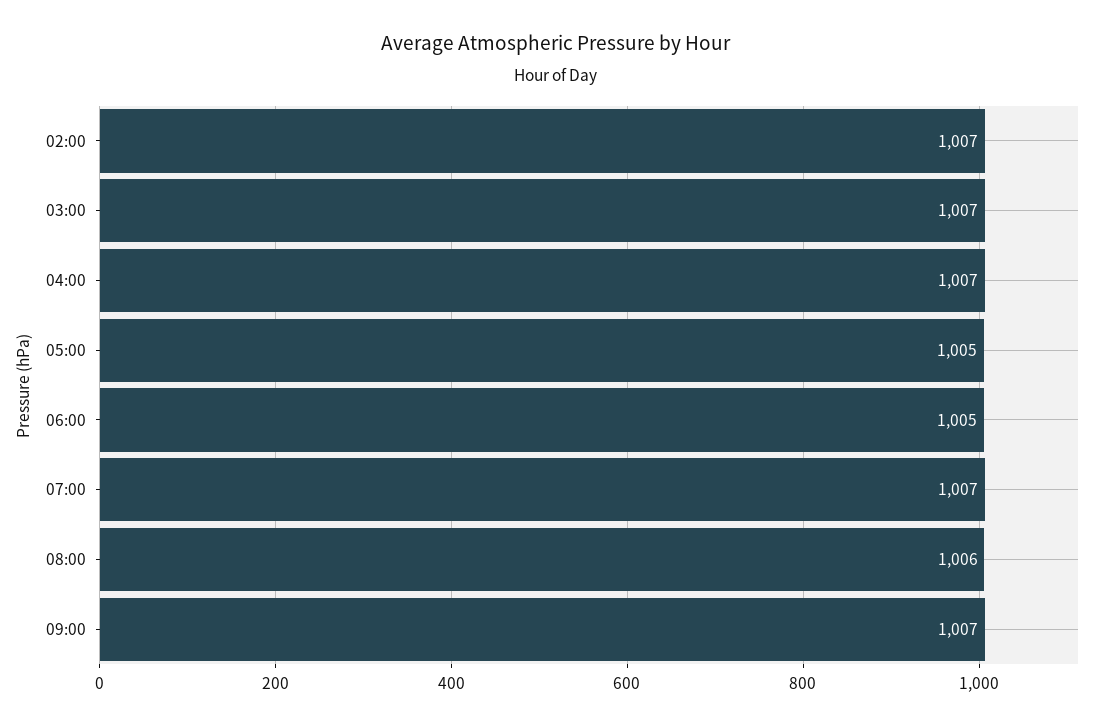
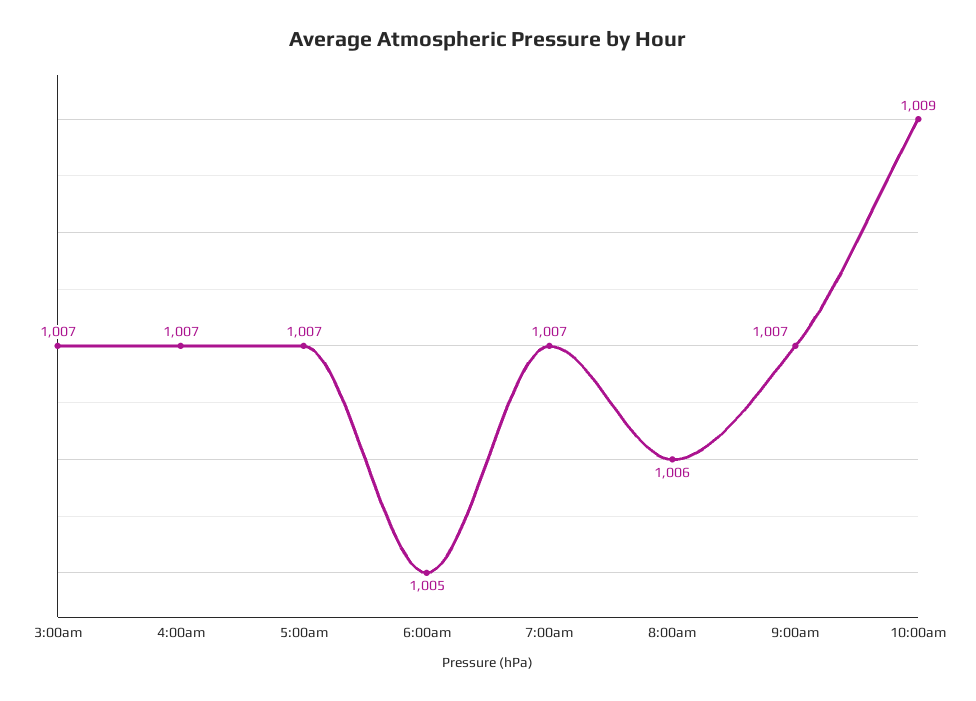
02:00: 1007 -> none
05:00: 1005 -> 1007
10:00am: none -> 1009

